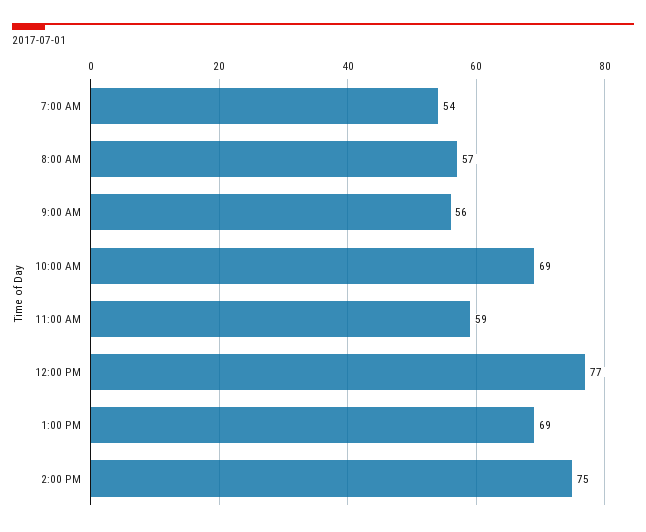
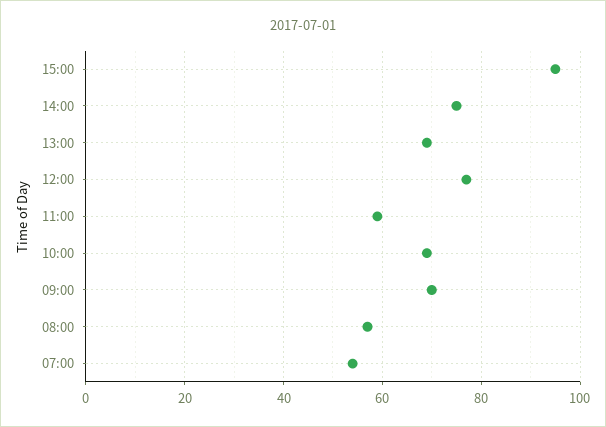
9:00 AM: 56 -> 70
15:00: none -> 95

